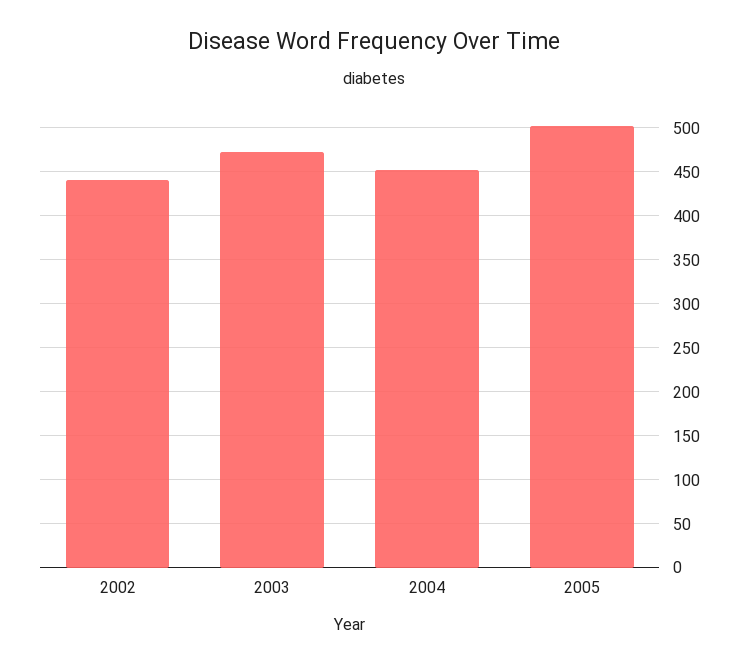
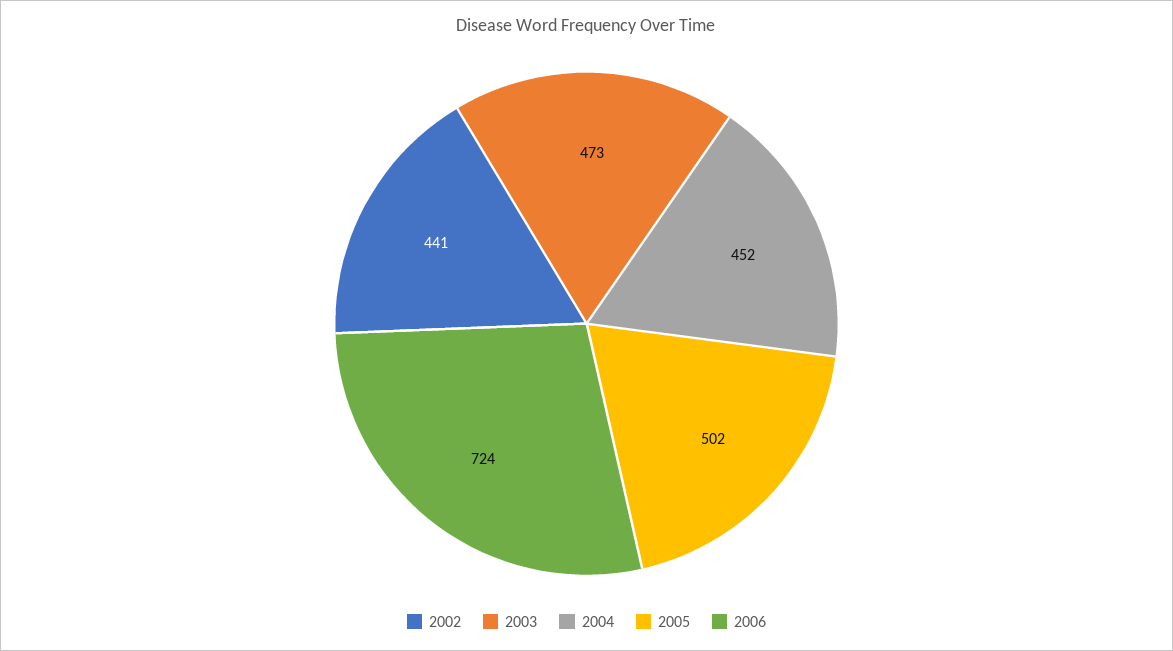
2006: none -> 724

